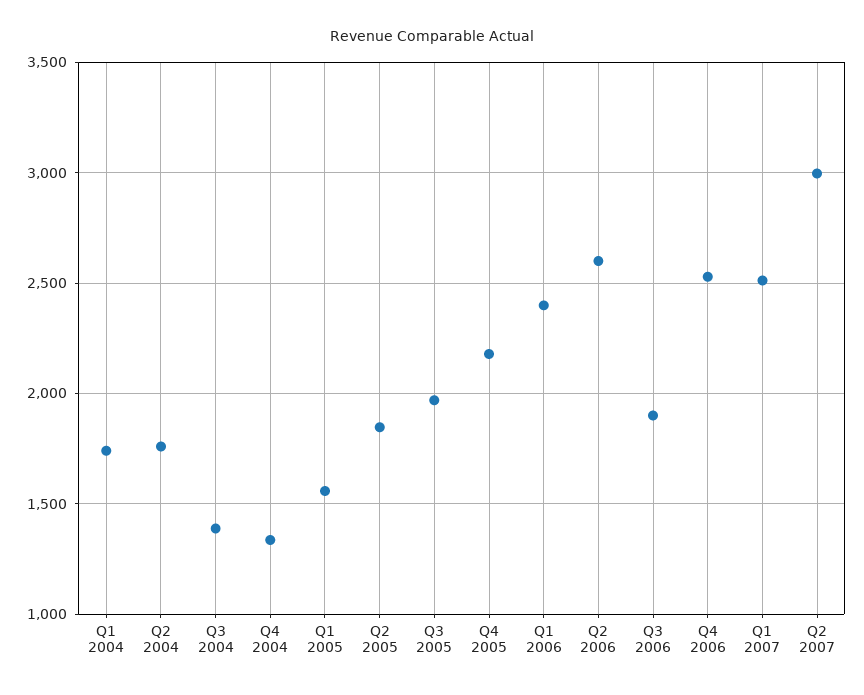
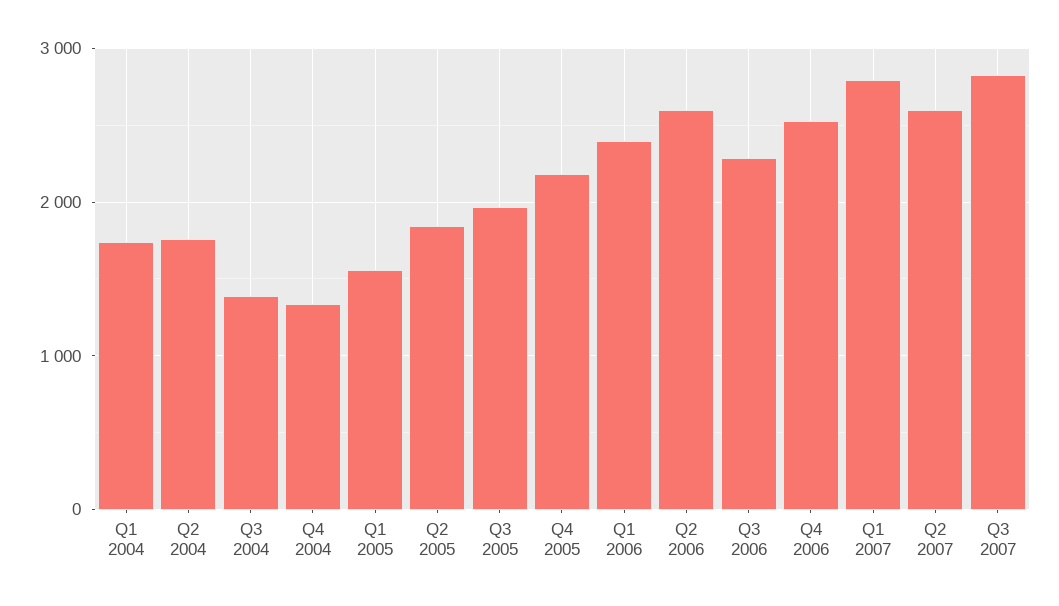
Q3 2006: 1900 -> 2300
Q1 2007: 2500 -> 2800
Q2 2007: 3000 -> 2600
Q3 2007: none -> 2800

